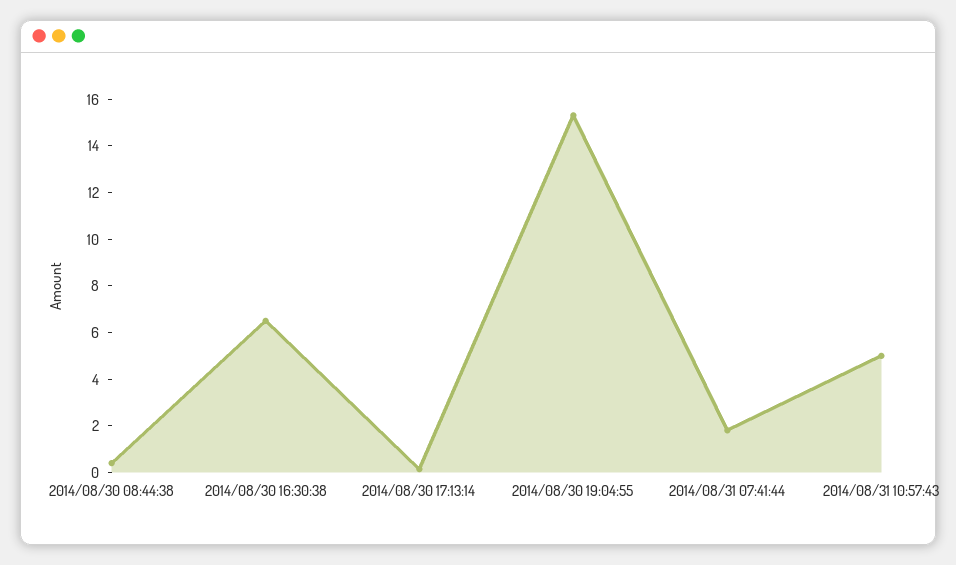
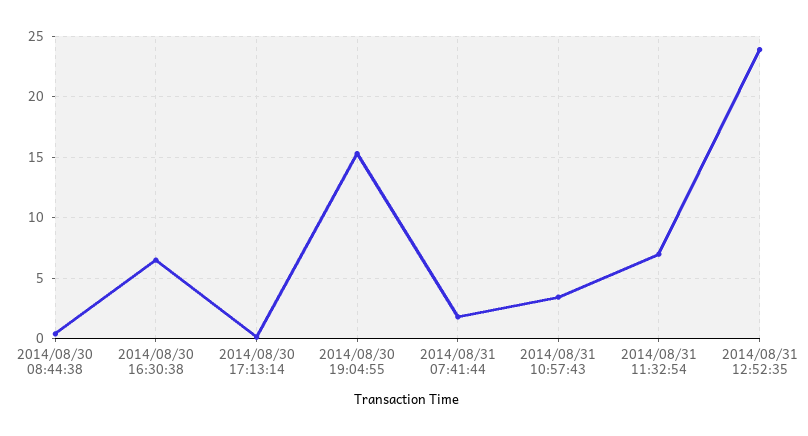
2014/08/31 10:57:43: 5 -> 3.5
2014/08/31 11:32:54: none -> 7
2014/08/31 12:52:35: none -> 24

